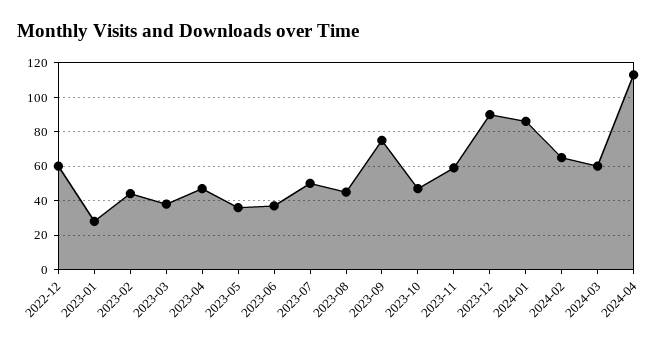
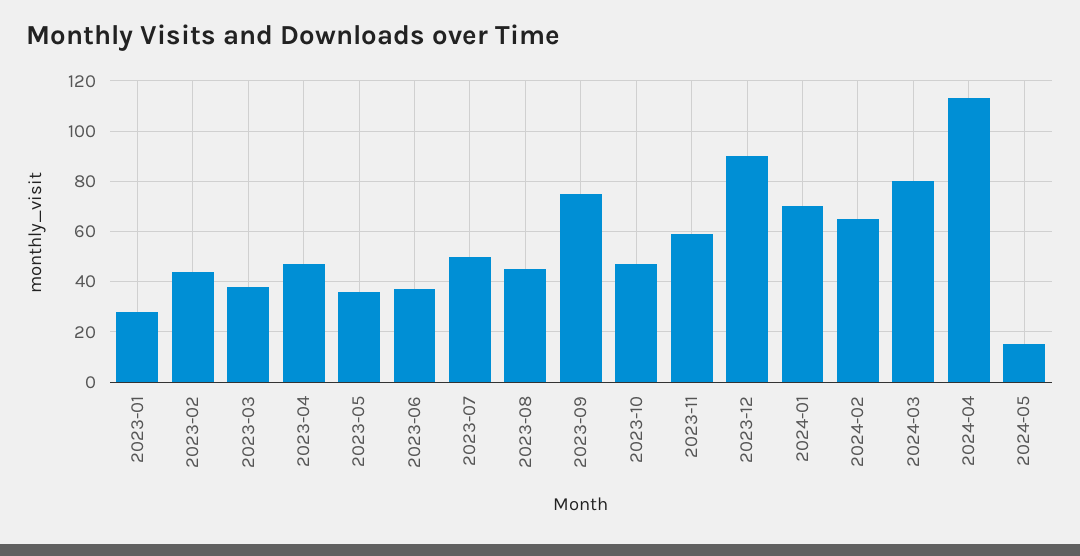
2022-12: 60 -> none
2024-01: 85 -> 70
2024-03: 60 -> 80
2024-05: none -> 15

